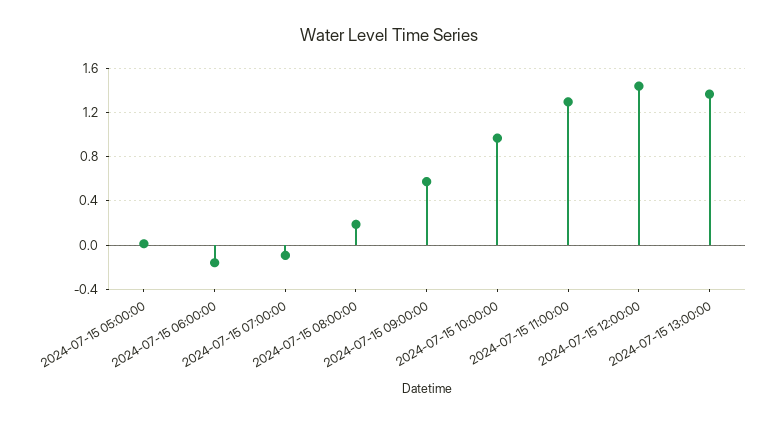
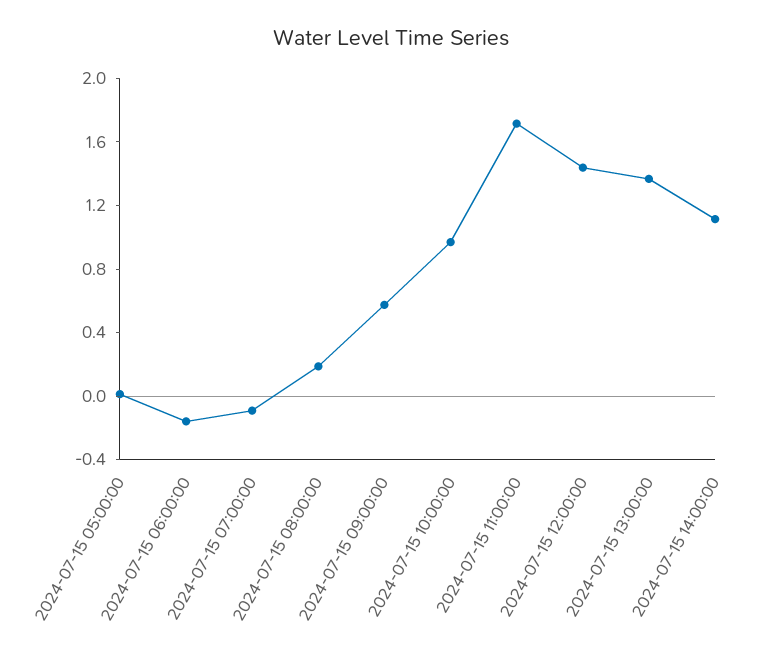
2024-07-15 11:00:00: 1.3 -> 1.7
2024-07-15 14:00:00: none -> 1.1

